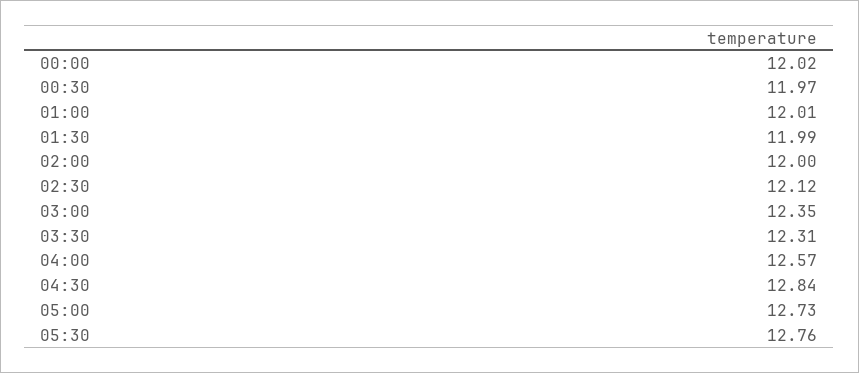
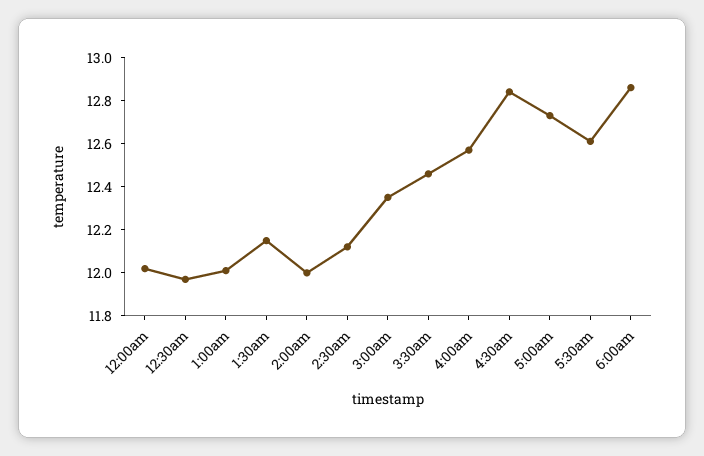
01:30: 11.99 -> 12.15
03:30: 12.31 -> 12.45
05:30: 12.76 -> 12.6
6:00am: none -> 12.85

